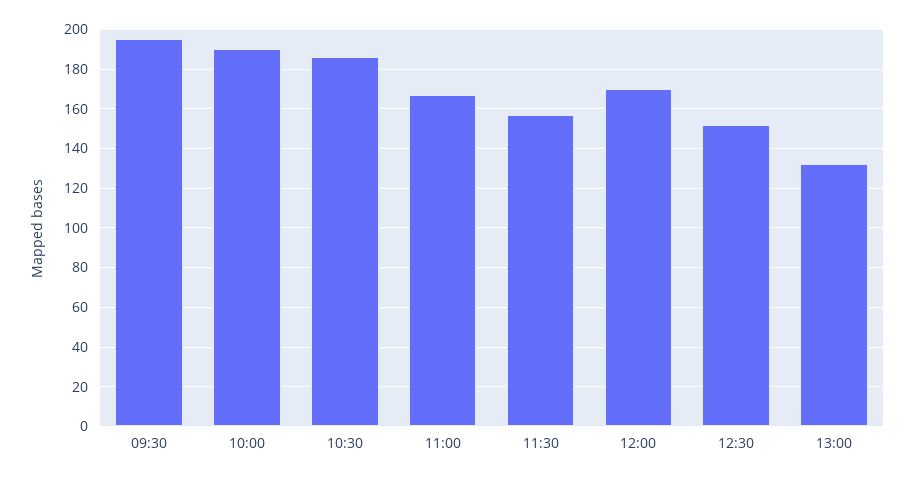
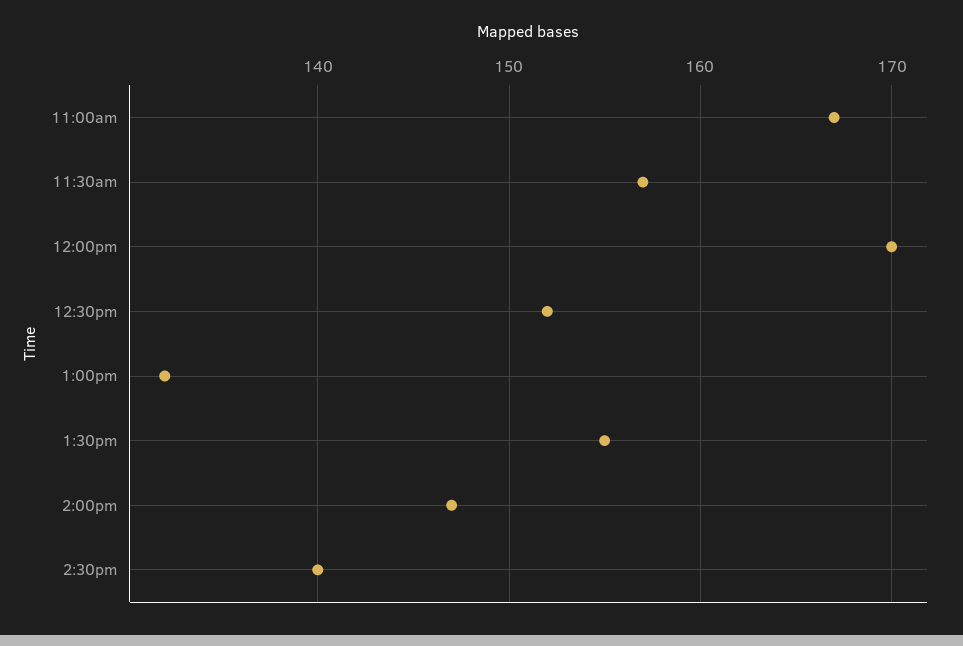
09:30: 195 -> none
10:00: 190 -> none
10:30: 185 -> none
1:30pm: none -> 155
2:00pm: none -> 147
2:30pm: none -> 140

